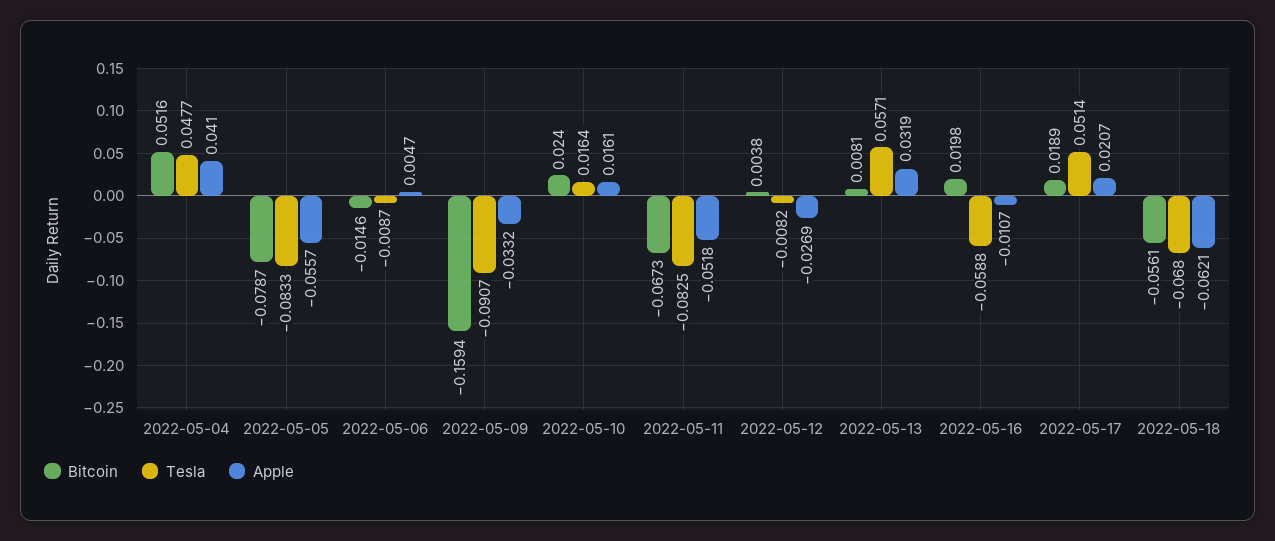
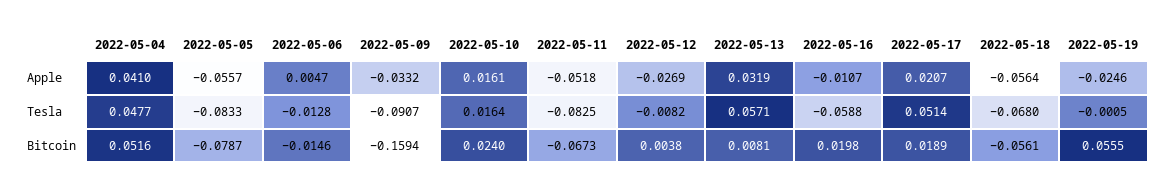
Tesla, 2022-05-06: -0.0087 -> -0.0128
Apple, 2022-05-18: -0.0621 -> -0.0564
Apple, 2022-05-19: none -> -0.0246
Tesla, 2022-05-19: none -> -0.0005
Bitcoin, 2022-05-19: none -> 0.0555

